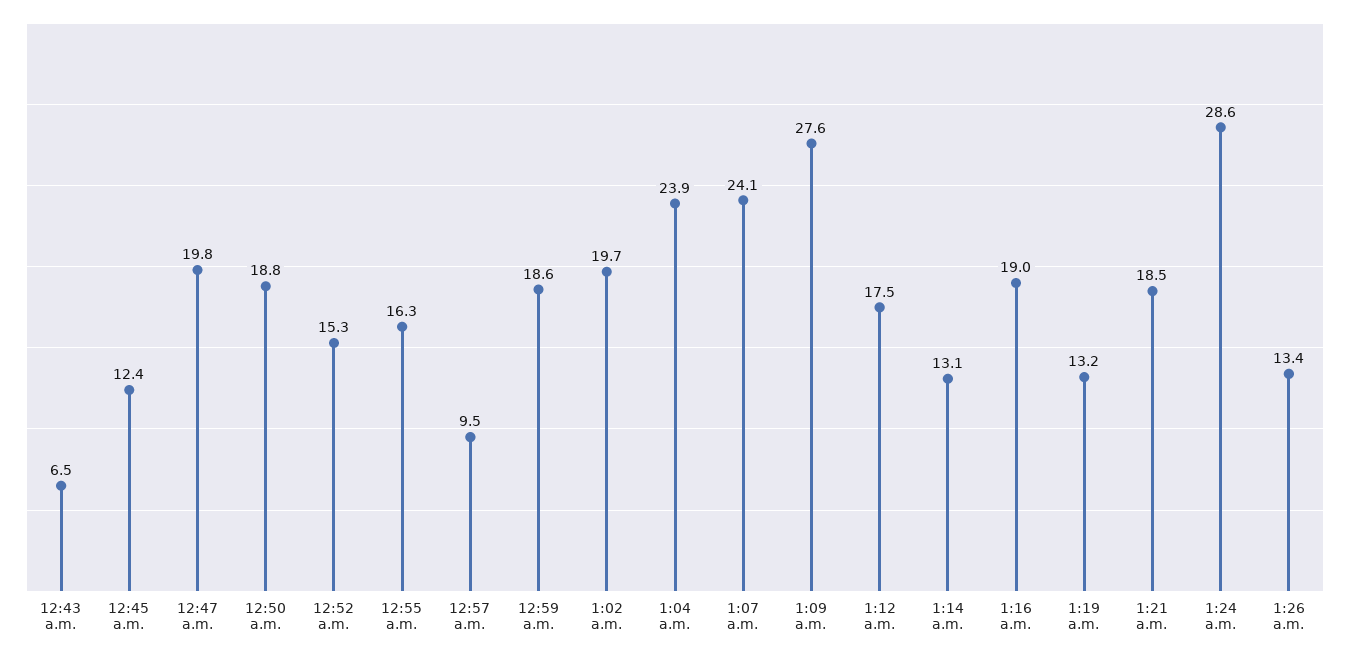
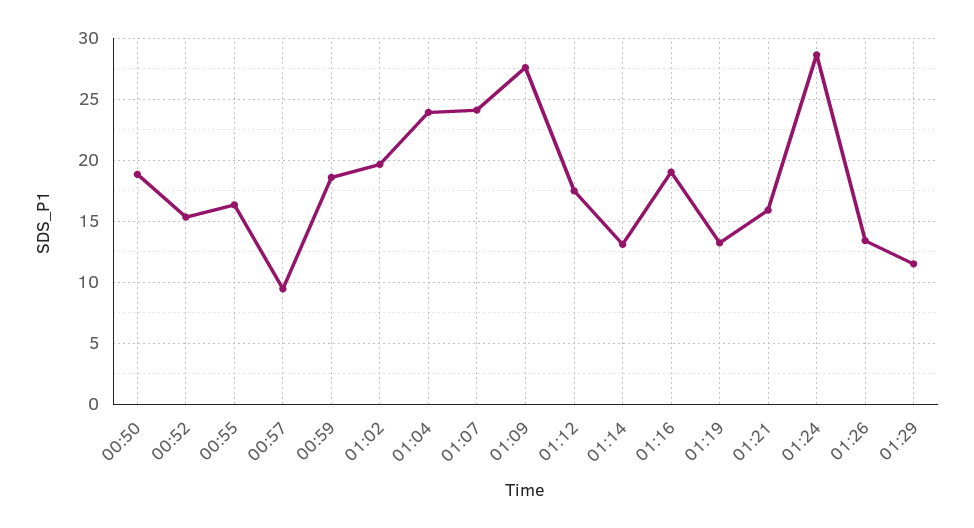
12:43 a.m.: 6.5 -> none
12:45 a.m.: 12.4 -> none
12:47 a.m.: 19.8 -> none
1:21 a.m.: 18.5 -> 16
01:29: none -> 11.5

